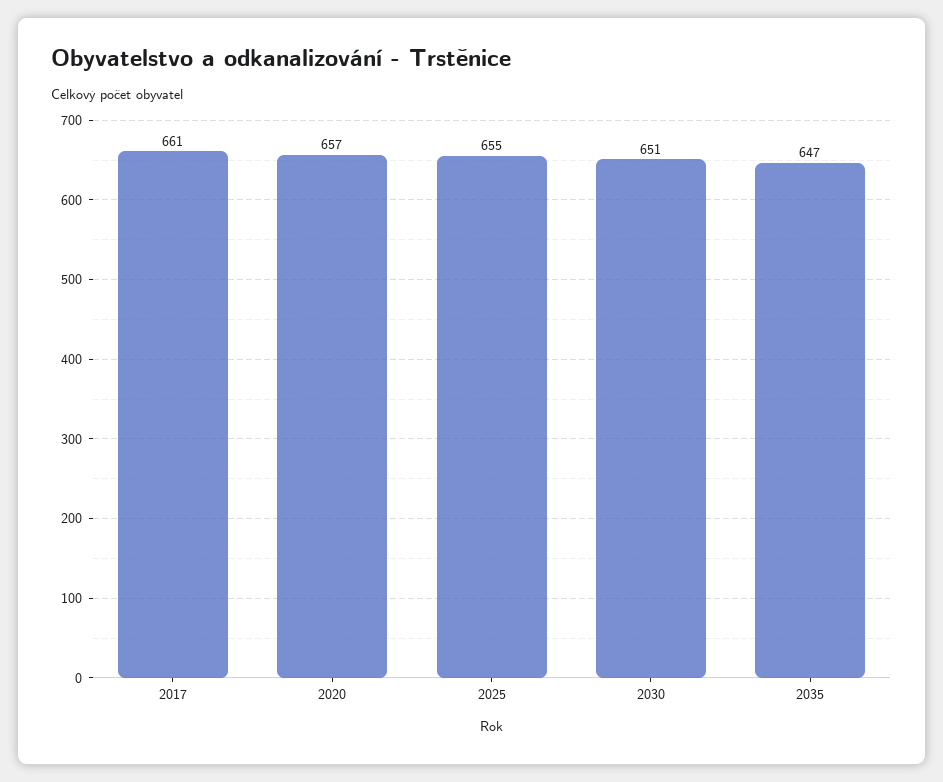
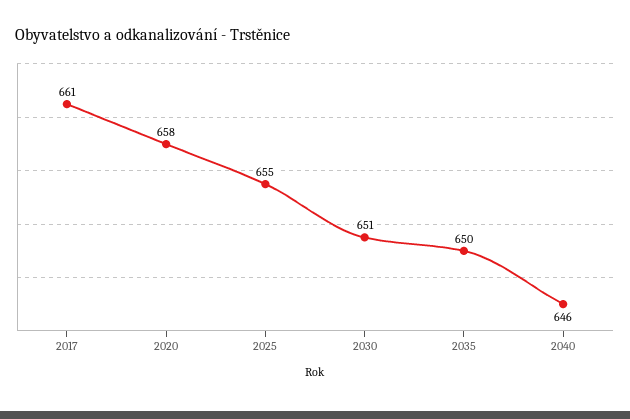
2020: 657 -> 658
2035: 647 -> 650
2040: none -> 646

